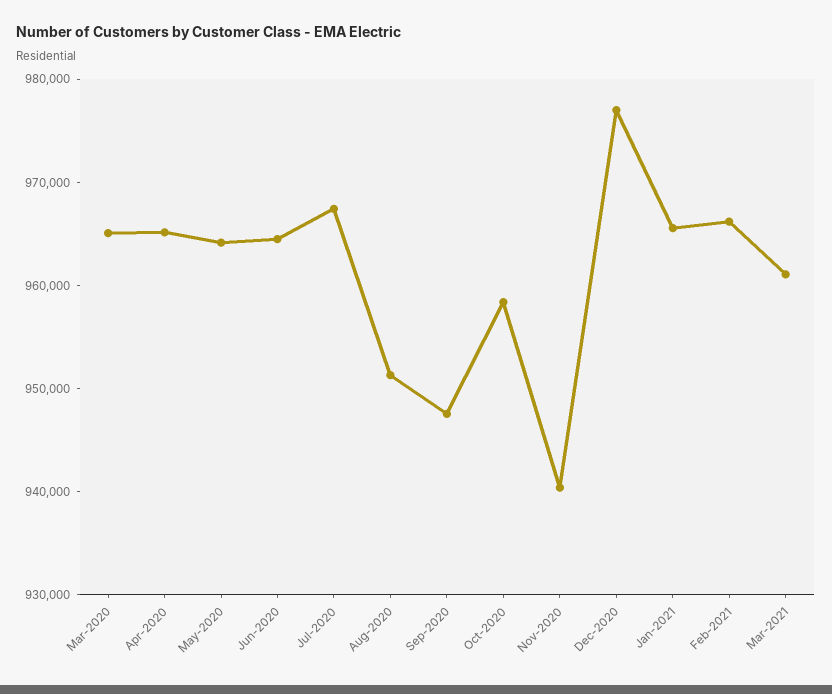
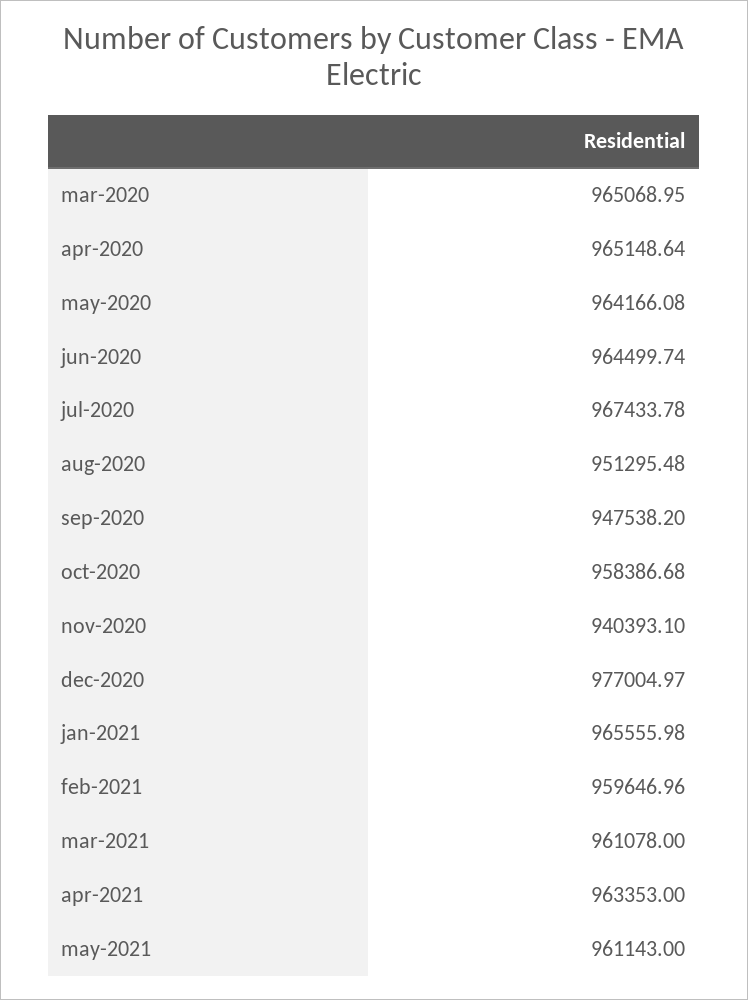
Feb-2021: 966000 -> 959646.96
apr-2021: none -> 963353
may-2021: none -> 961143

